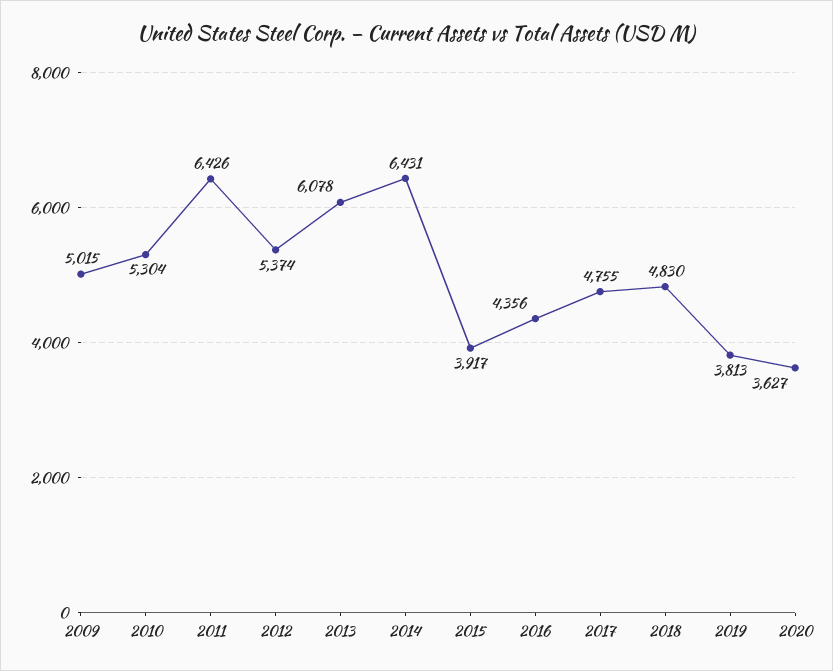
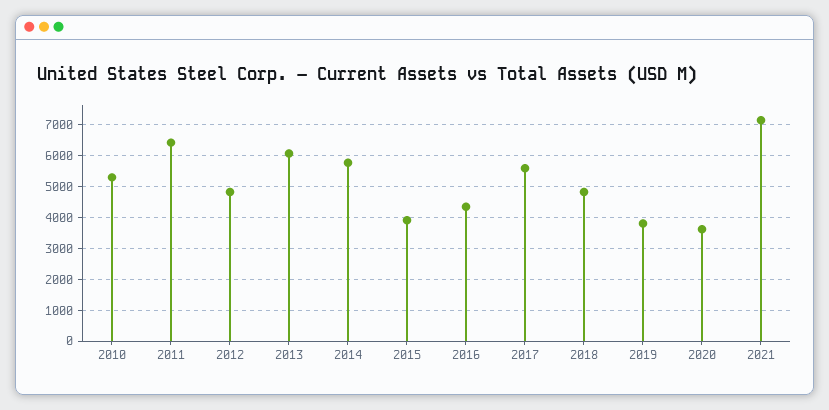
2009: 5015 -> none
2012: 5374 -> 4800
2014: 6431 -> 5800
2017: 4755 -> 5600
2021: none -> 7200

